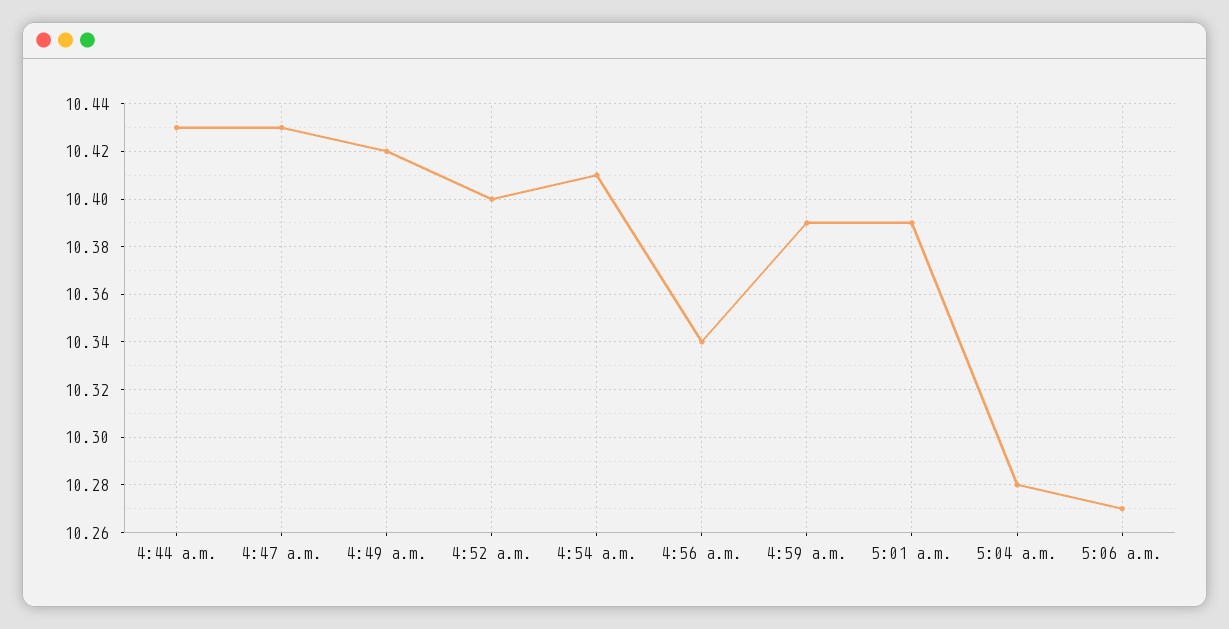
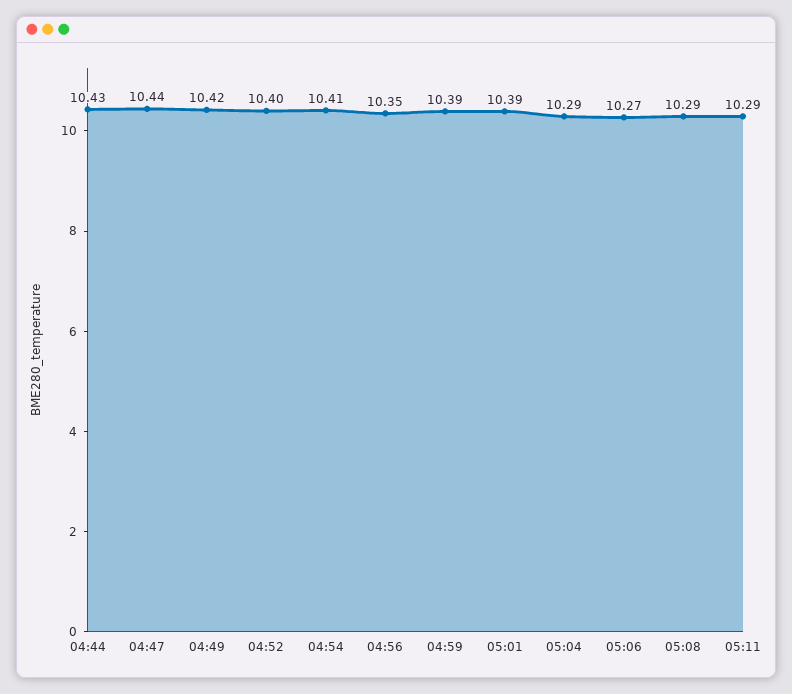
4:47 a.m.: 10.43 -> 10.44
4:56 a.m.: 10.34 -> 10.35
5:04 a.m.: 10.28 -> 10.29
05:08: none -> 10.29
05:11: none -> 10.29

